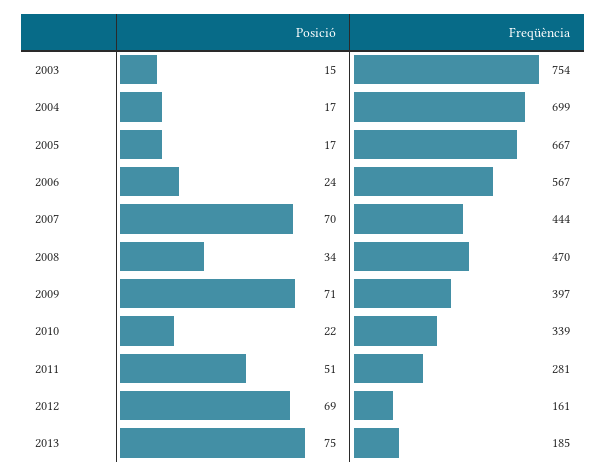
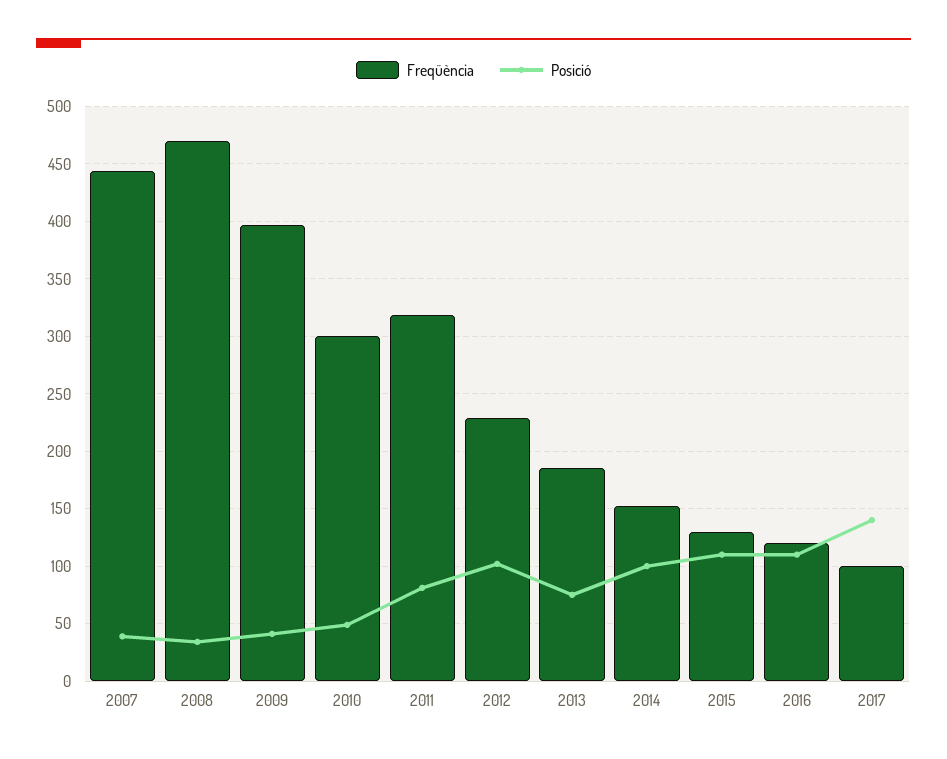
Posició, 2003: 15 -> none
Freqüència, 2003: 754 -> none
Posició, 2004: 17 -> none
Freqüència, 2004: 699 -> none
Posició, 2005: 17 -> none
Freqüència, 2005: 667 -> none
Posició, 2006: 24 -> none
Freqüència, 2006: 567 -> none
Posició, 2007: 70 -> 40
Posició, 2009: 71 -> 40
Posició, 2010: 22 -> 50
Freqüència, 2010: 339 -> 300
Posició, 2011: 51 -> 80
Freqüència, 2011: 281 -> 320
Posició, 2012: 69 -> 100
Freqüència, 2012: 161 -> 230
Freqüència, 2014: none -> 150
Posició, 2014: none -> 100
Freqüència, 2015: none -> 130
Posició, 2015: none -> 110
Freqüència, 2016: none -> 120
Posició, 2016: none -> 110
Freqüència, 2017: none -> 100
Posició, 2017: none -> 140

